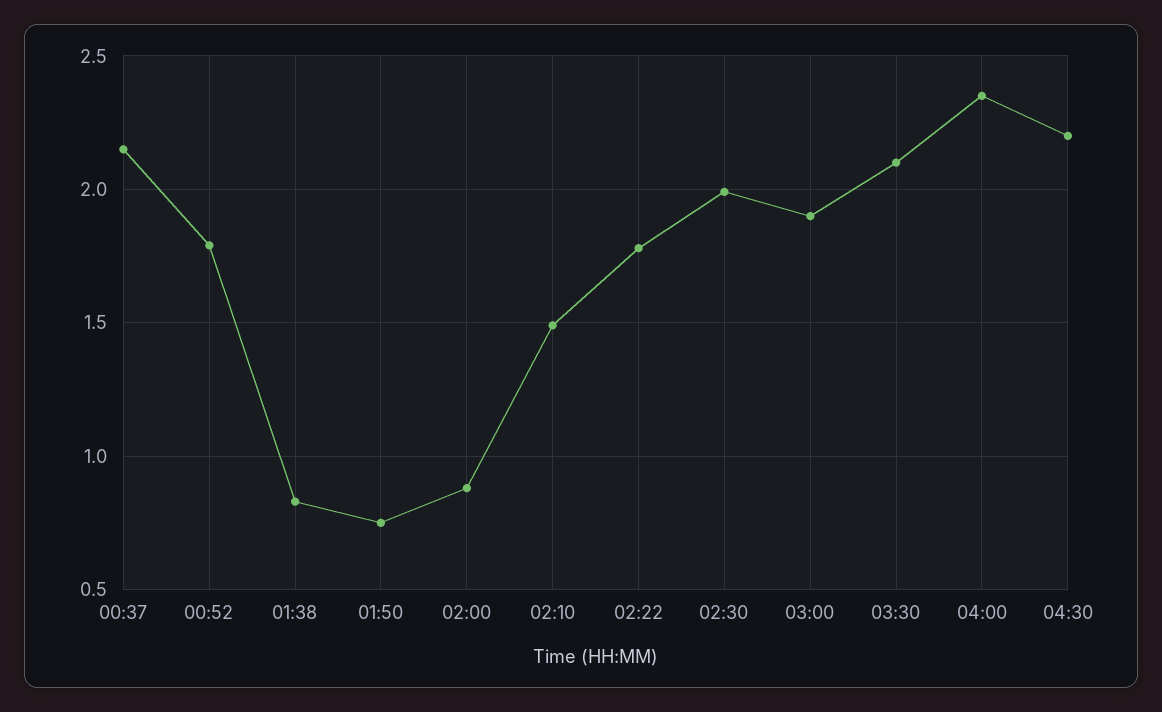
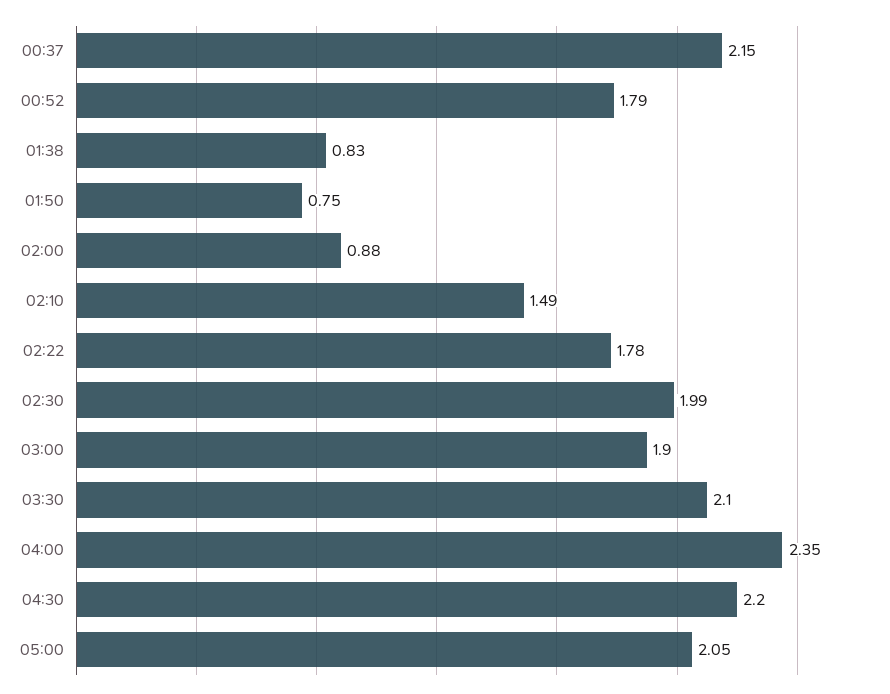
05:00: none -> 2.05

